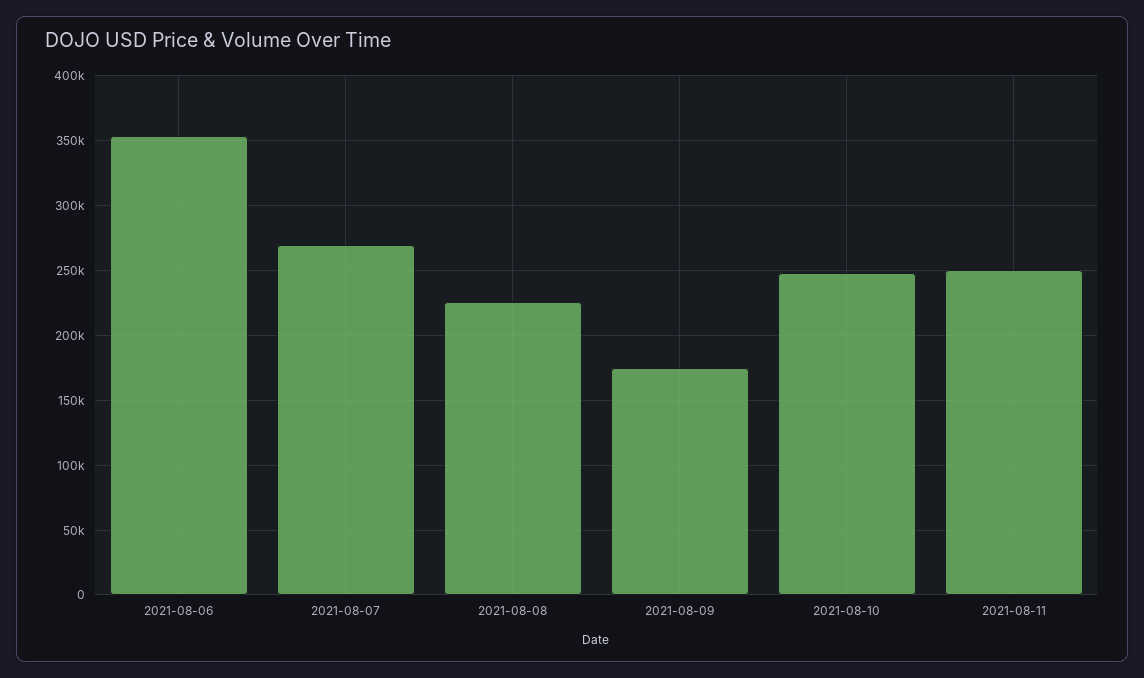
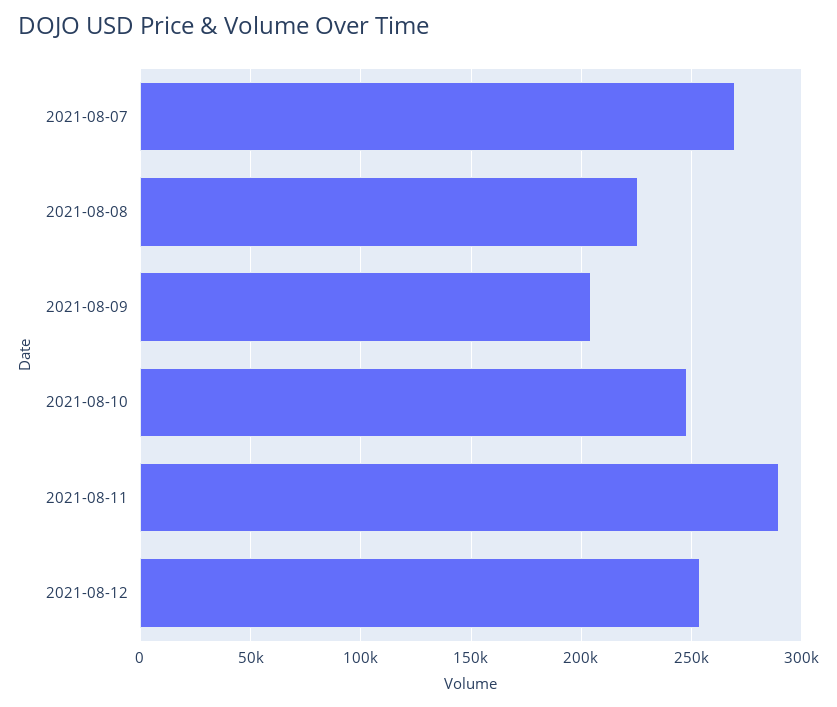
2021-08-06: 355000 -> none
2021-08-09: 175000 -> 205000
2021-08-11: 250000 -> 290000
2021-08-12: none -> 255000

